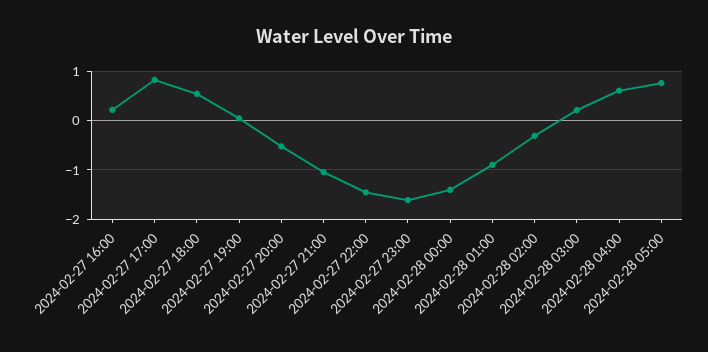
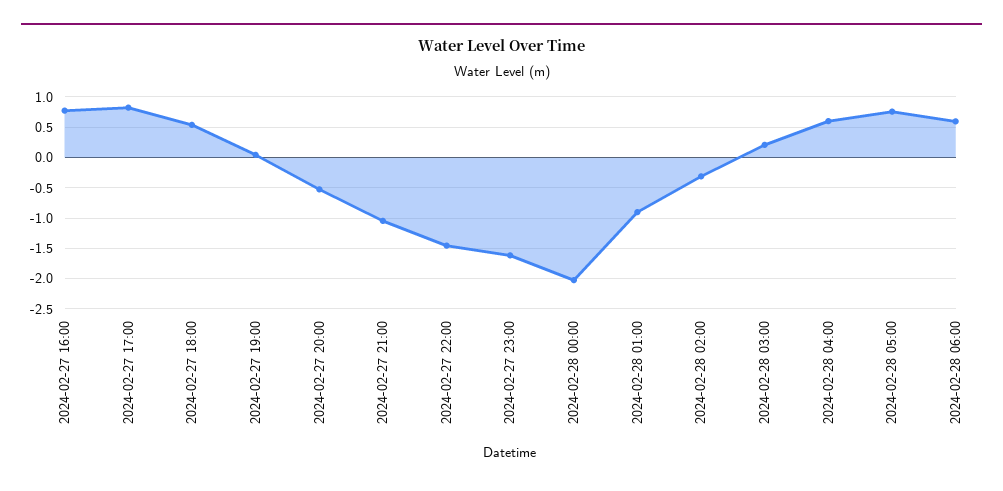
2024-02-27 16:00: 0.2 -> 0.8
2024-02-28 00:00: -1.4 -> -2
2024-02-28 06:00: none -> 0.6

